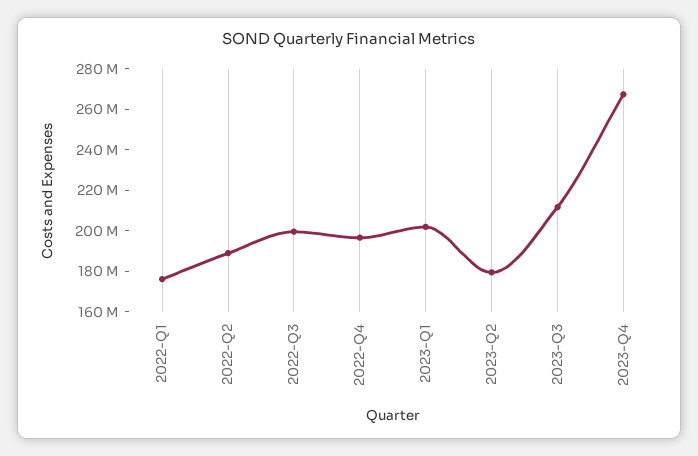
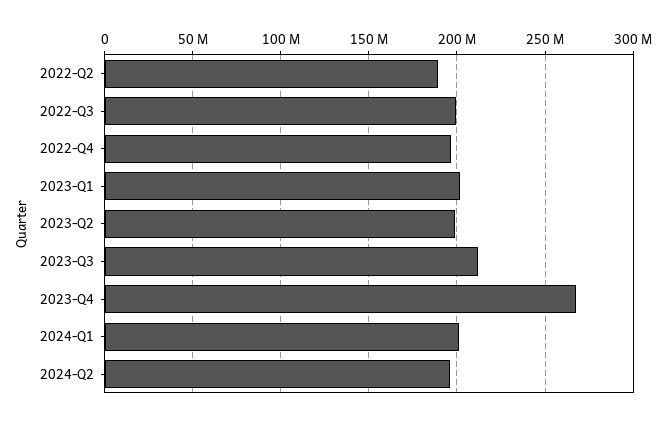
2022-Q1: 175000000 -> none
2023-Q2: 180000000 -> 200000000
2024-Q1: none -> 200000000
2024-Q2: none -> 195000000

